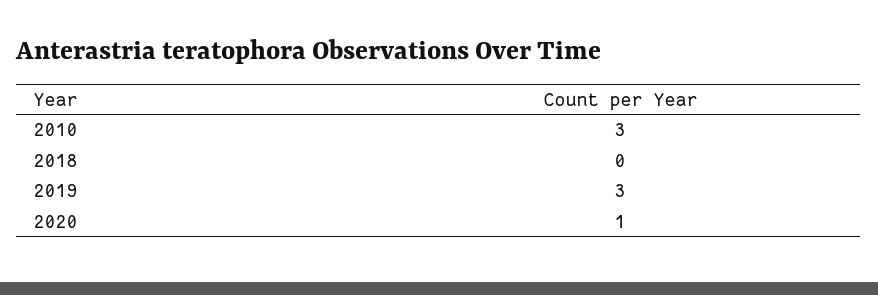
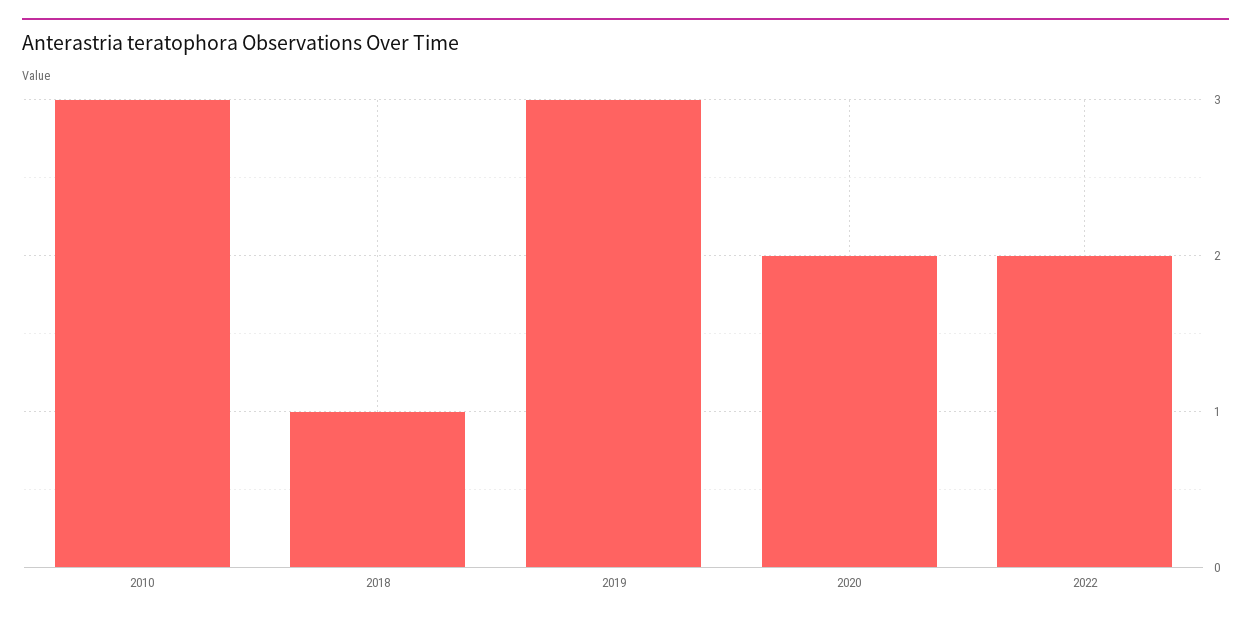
2018: 0 -> 1
2020: 1 -> 2
2022: none -> 2

